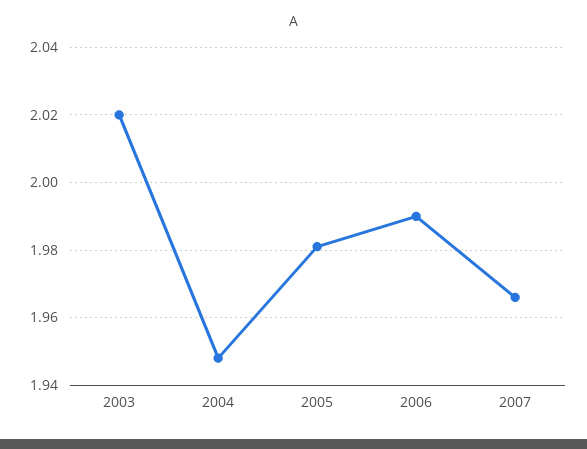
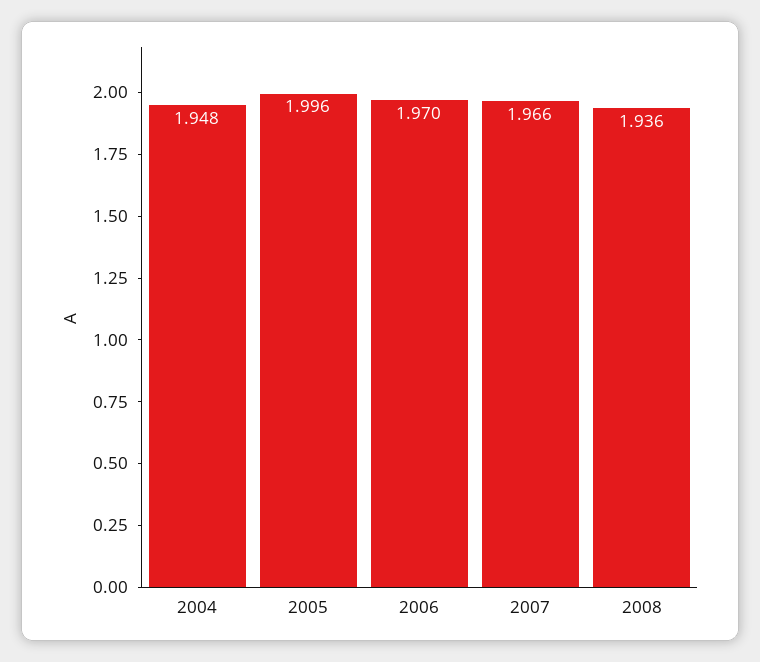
2003: 2.02 -> none
2005: 1.98 -> 1.996
2006: 1.99 -> 1.97
2008: none -> 1.936

